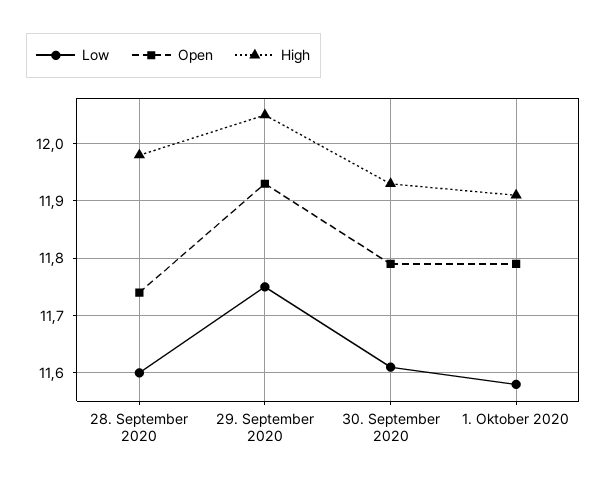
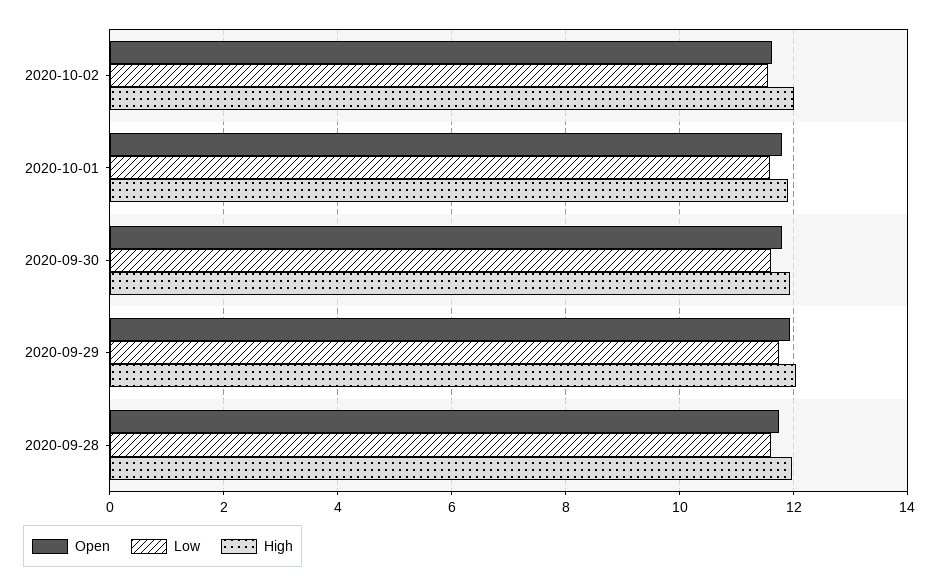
Open, 2020-10-02: none -> 11.6
Low, 2020-10-02: none -> 11.6
High, 2020-10-02: none -> 12

